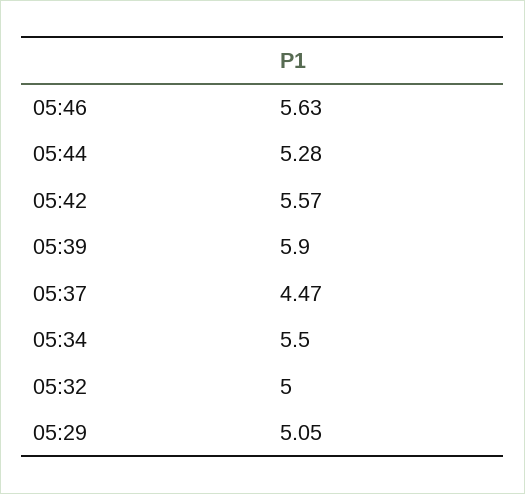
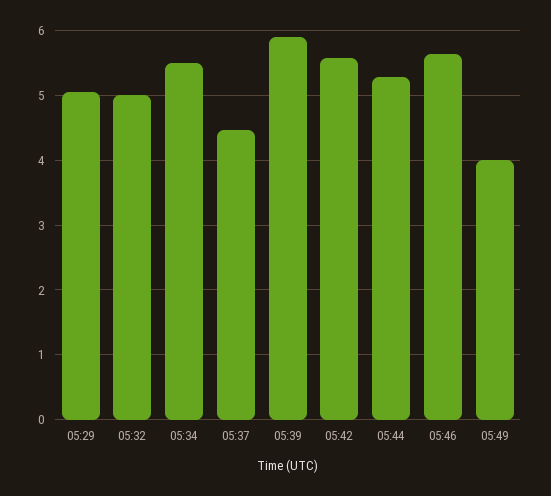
05:49: none -> 4

